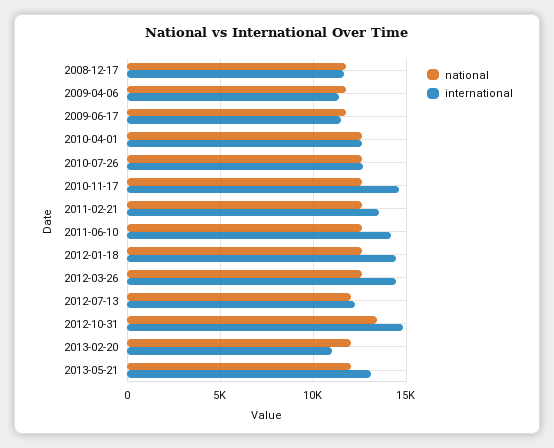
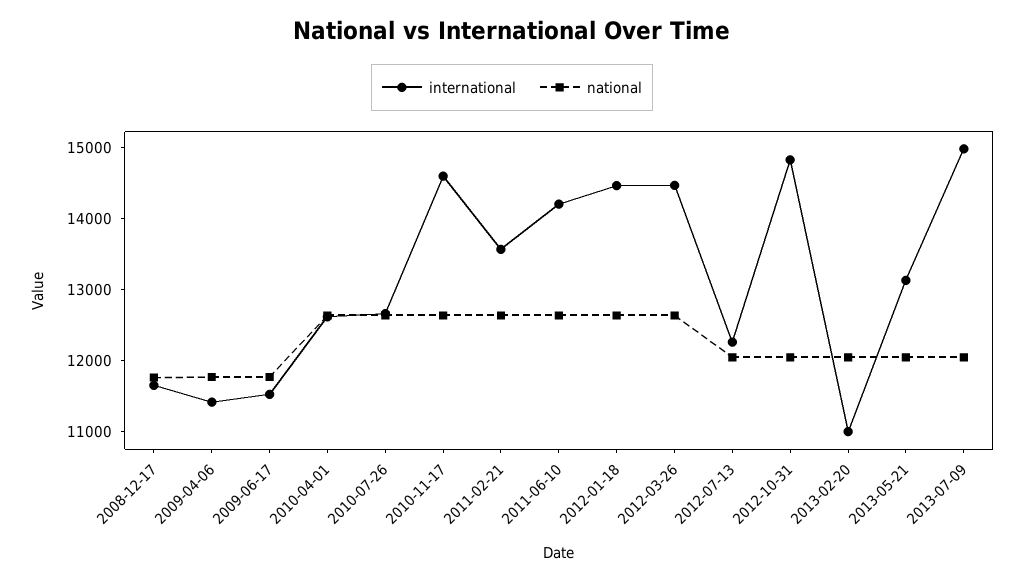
national, 2012-10-31: 13500 -> 12000
international, 2013-07-09: none -> 15000
national, 2013-07-09: none -> 12000

